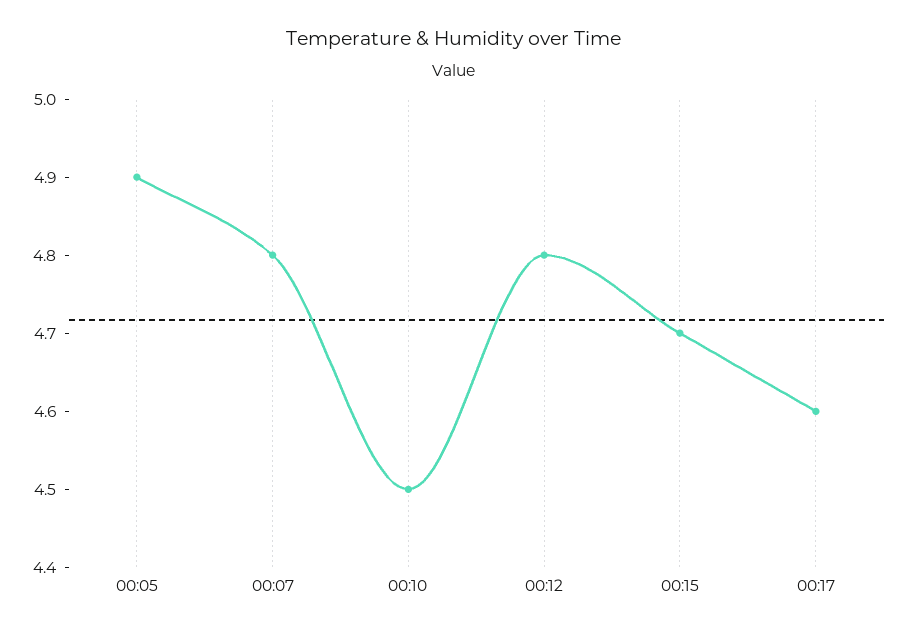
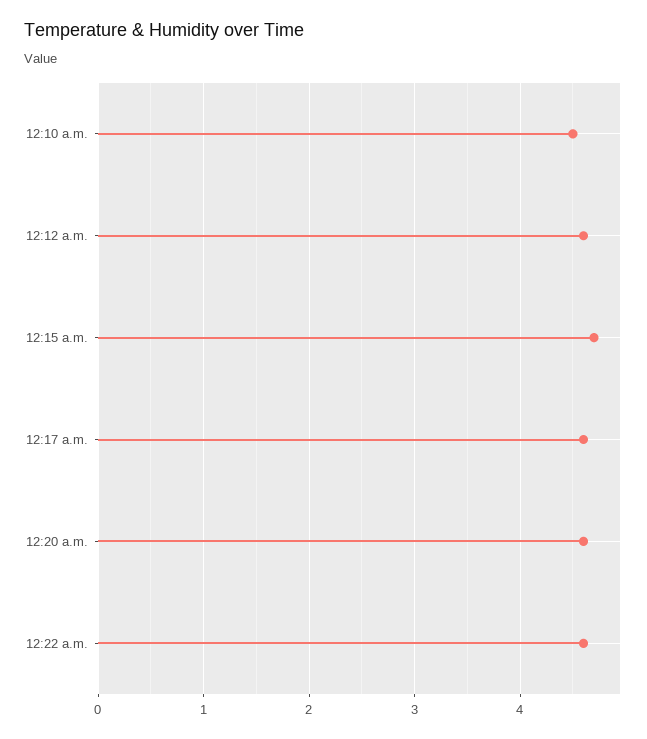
00:05: 4.9 -> none
00:07: 4.8 -> none
00:12: 4.8 -> 4.6
12:20 a.m.: none -> 4.6
12:22 a.m.: none -> 4.6

